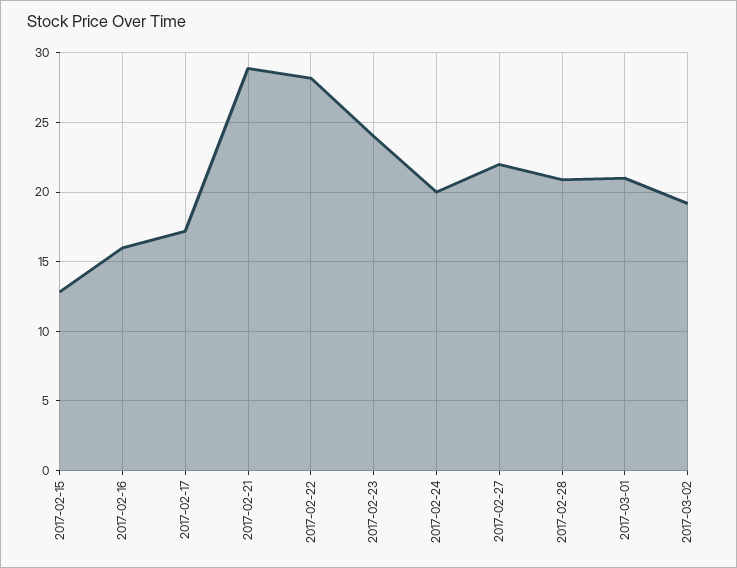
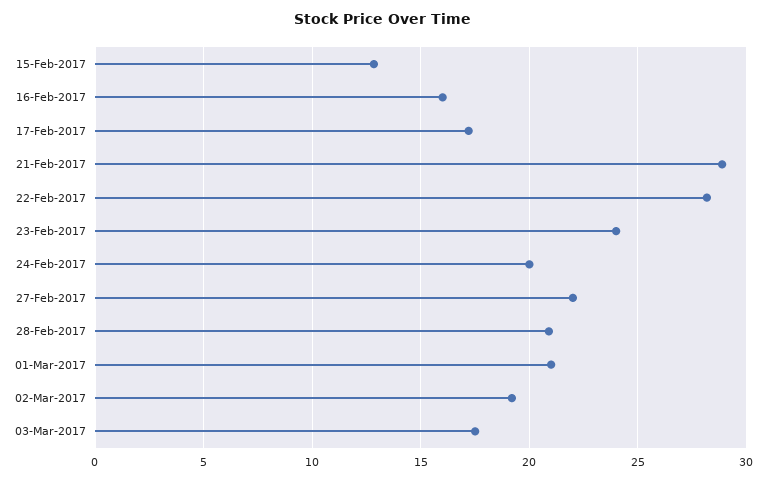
03-Mar-2017: none -> 17.5

